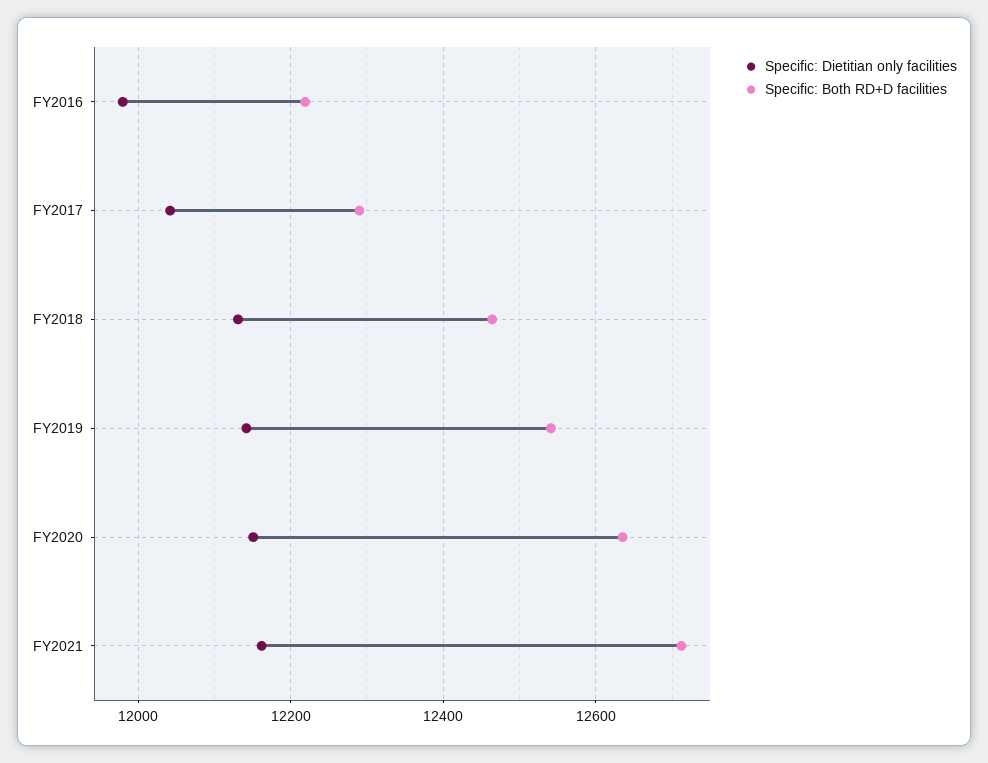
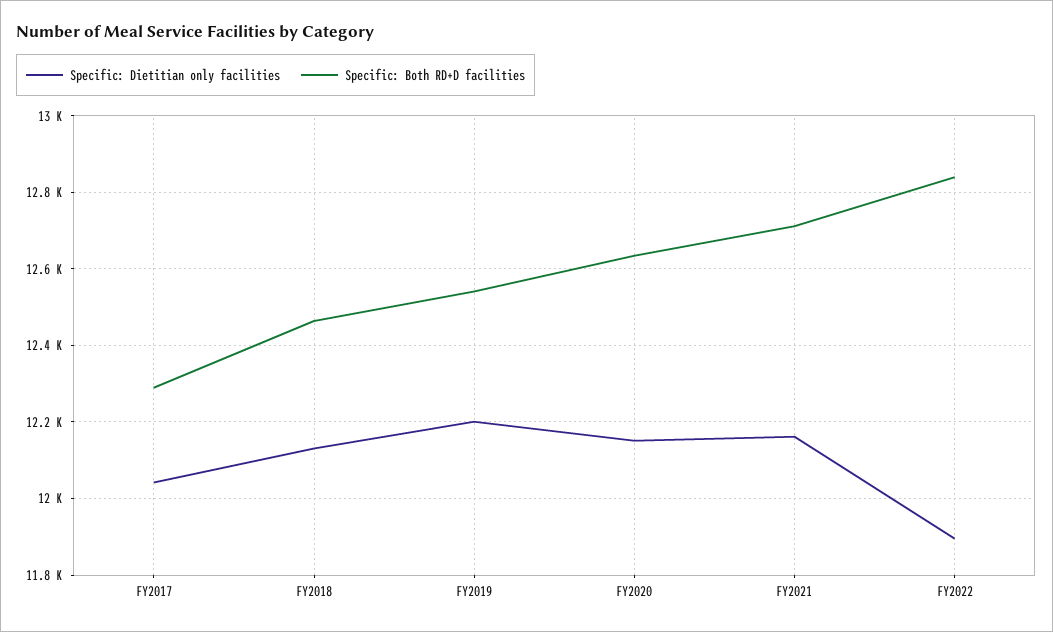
Specific: Dietitian only facilities, FY2016: 11980 -> none
Specific: Both RD+D facilities, FY2016: 12220 -> none
Specific: Dietitian only facilities, FY2019: 12140 -> 12200
Specific: Dietitian only facilities, FY2022: none -> 11900
Specific: Both RD+D facilities, FY2022: none -> 12840

